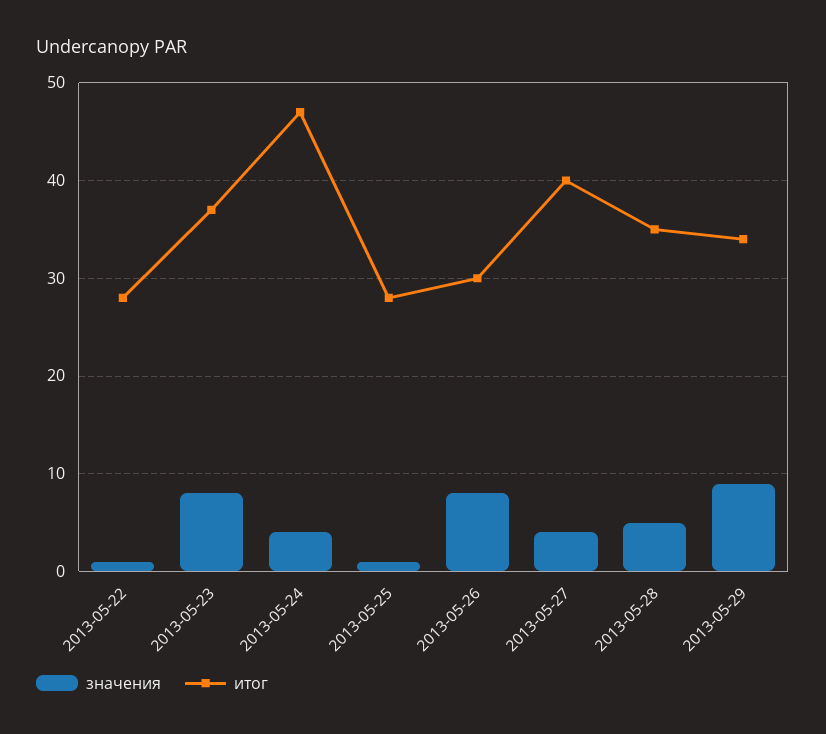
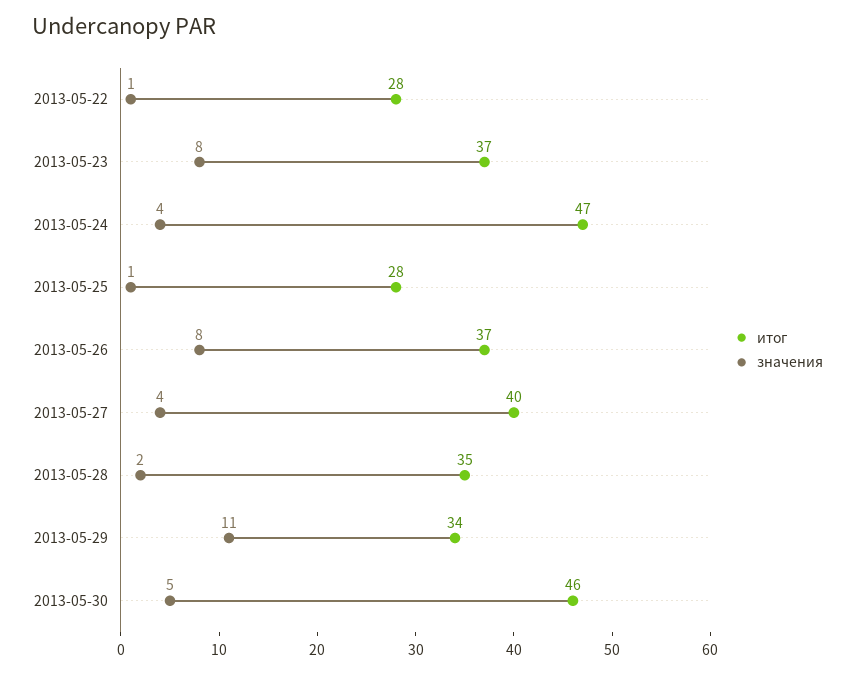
итог, 2013-05-26: 30 -> 37
значения, 2013-05-28: 5 -> 2
значения, 2013-05-29: 9 -> 11
итог, 2013-05-30: none -> 46
значения, 2013-05-30: none -> 5

